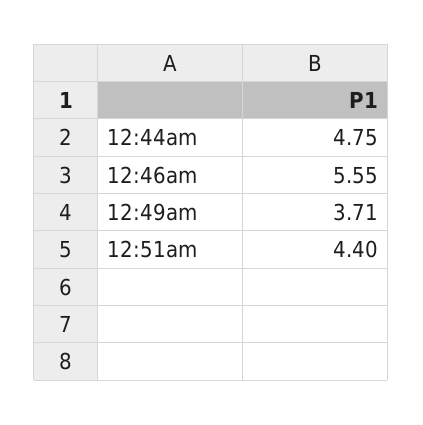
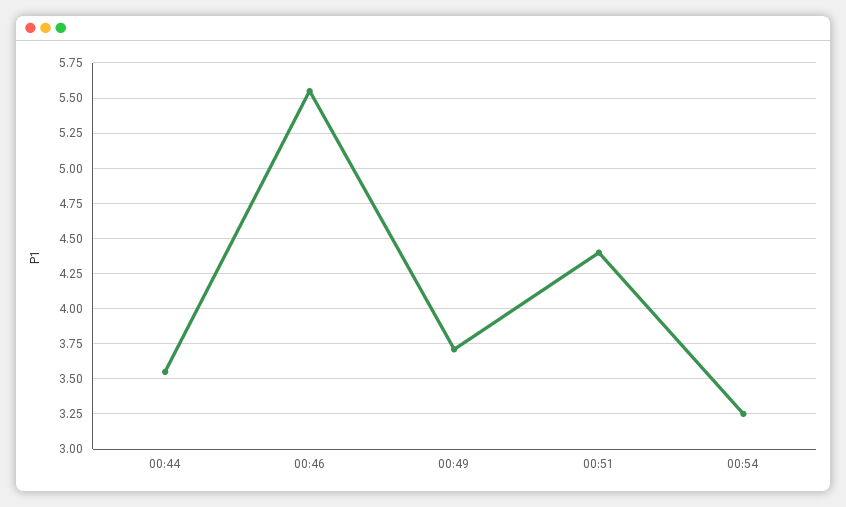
12:44am: 4.75 -> 3.55
00:54: none -> 3.25

